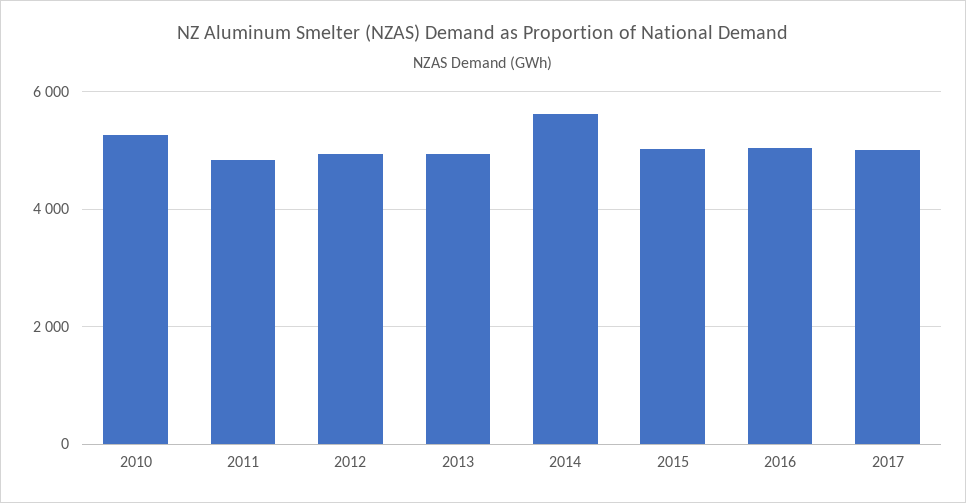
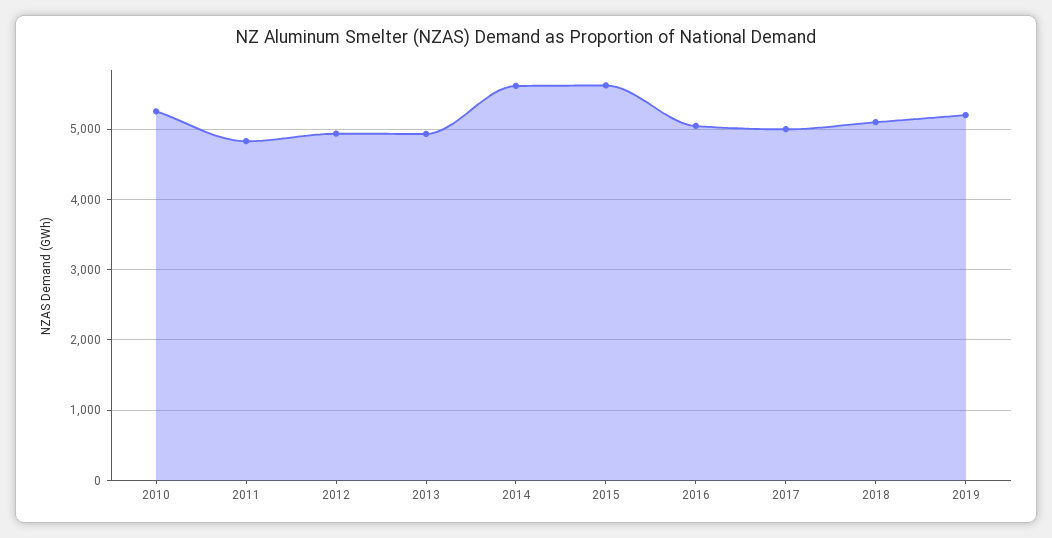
2015: 5000 -> 5600
2018: none -> 5100
2019: none -> 5200

